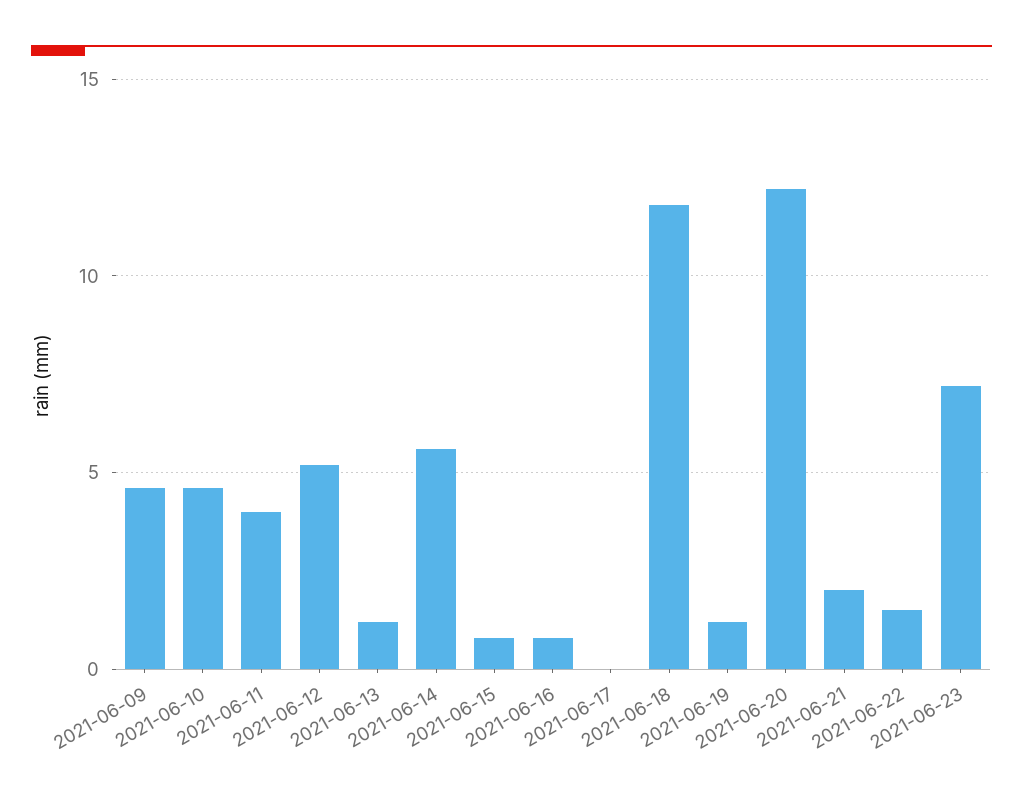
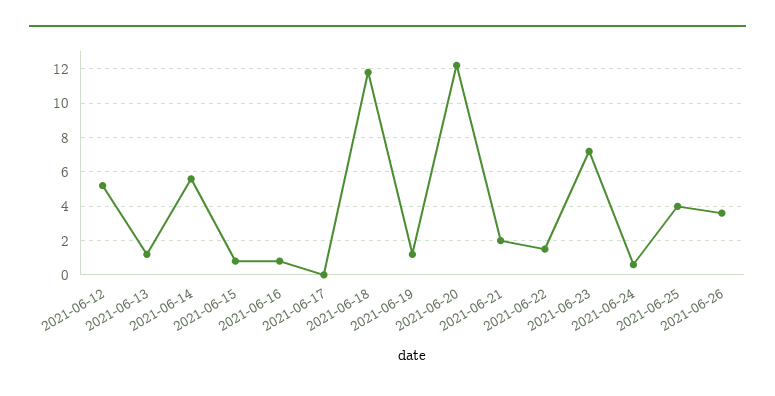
2021-06-09: 4.5 -> none
2021-06-10: 4.5 -> none
2021-06-11: 4 -> none
2021-06-24: none -> 0.5
2021-06-25: none -> 4
2021-06-26: none -> 3.5

